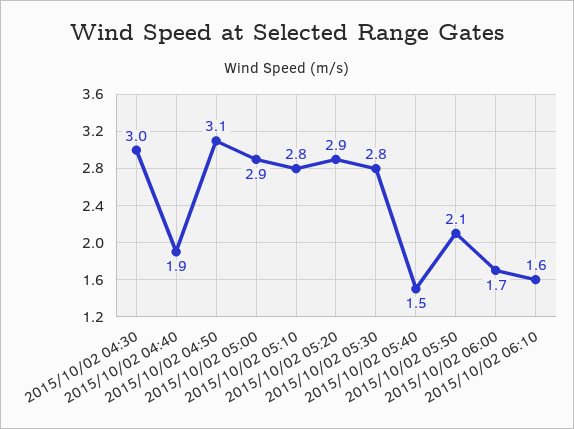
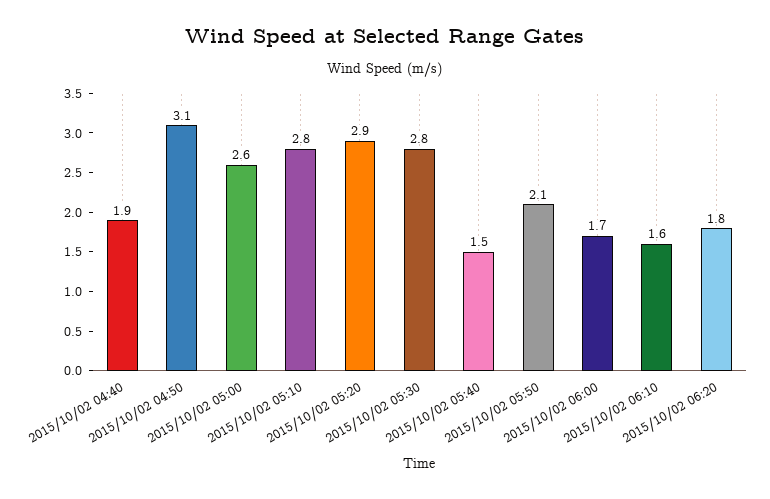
2015/10/02 04:30: 3 -> none
2015/10/02 05:00: 2.9 -> 2.6
2015/10/02 06:20: none -> 1.8

